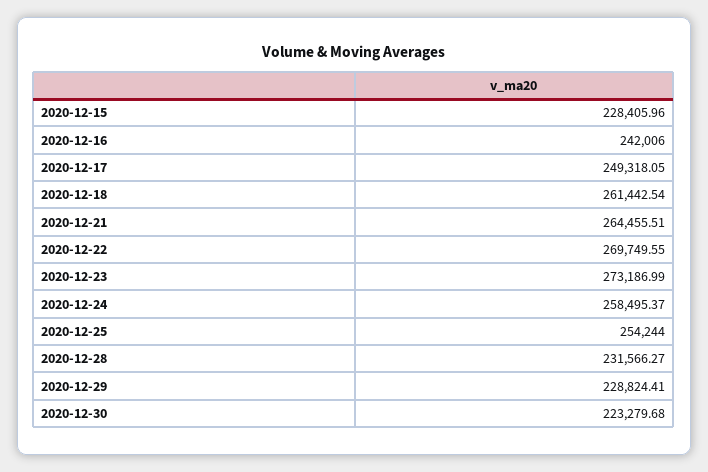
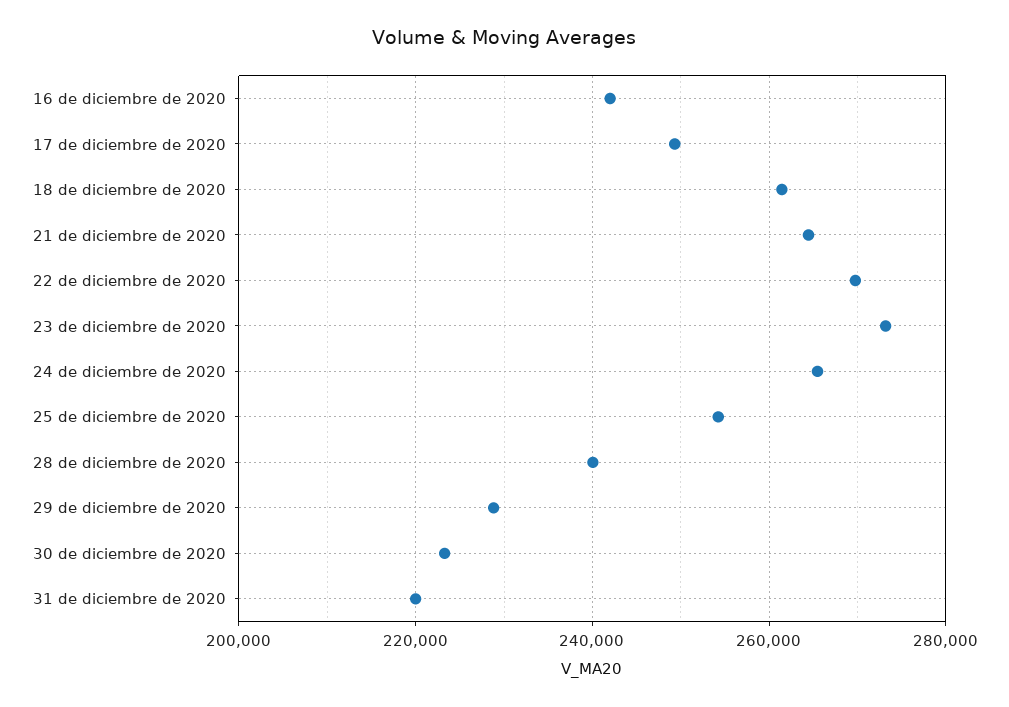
2020-12-15: 228405.96 -> none
2020-12-24: 258495.37 -> 266000
2020-12-28: 231566.27 -> 240000
31 de diciembre de 2020: none -> 220000

